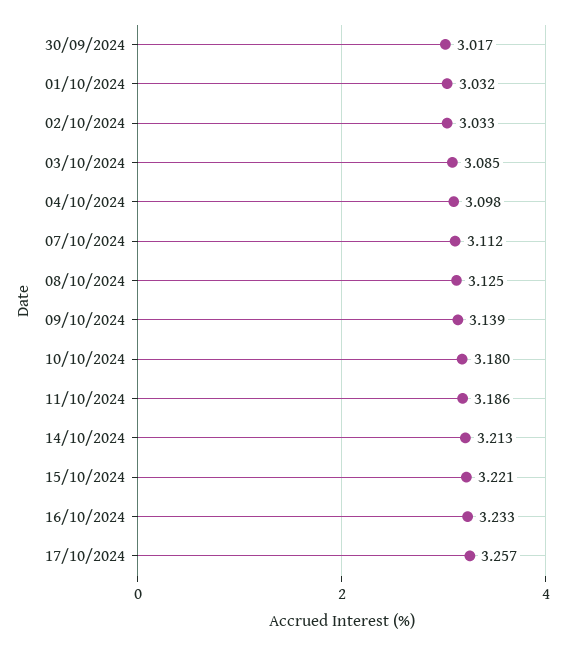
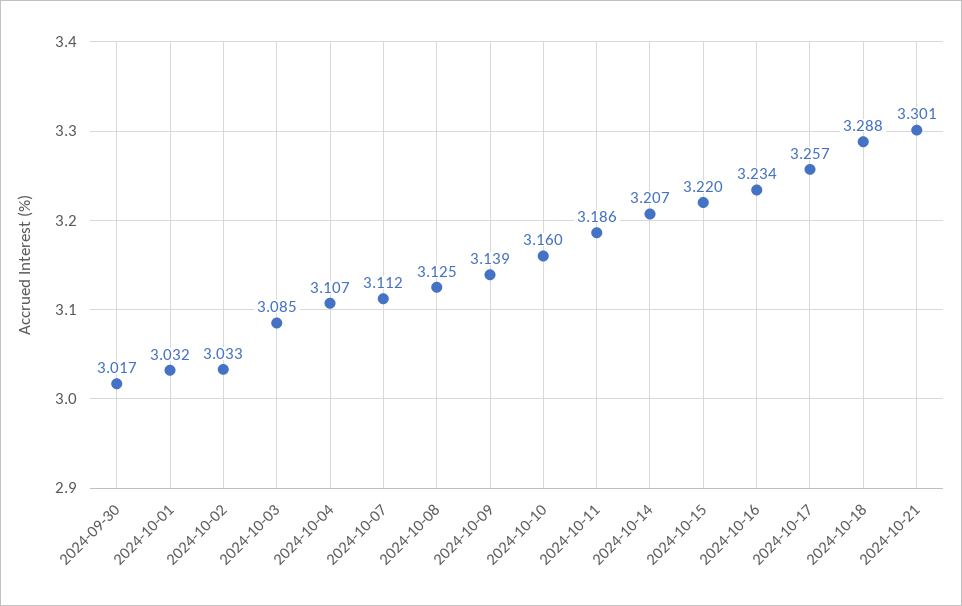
04/10/2024: 3.098 -> 3.107
10/10/2024: 3.18 -> 3.16
14/10/2024: 3.213 -> 3.207
15/10/2024: 3.221 -> 3.22
16/10/2024: 3.233 -> 3.234
2024-10-18: none -> 3.288
2024-10-21: none -> 3.301

